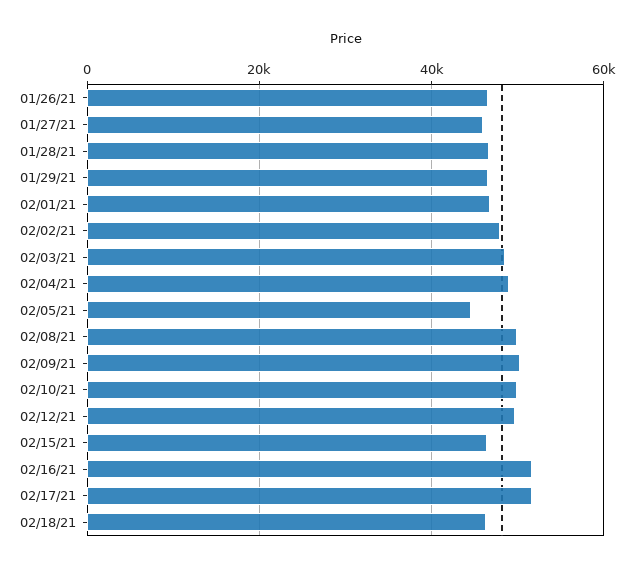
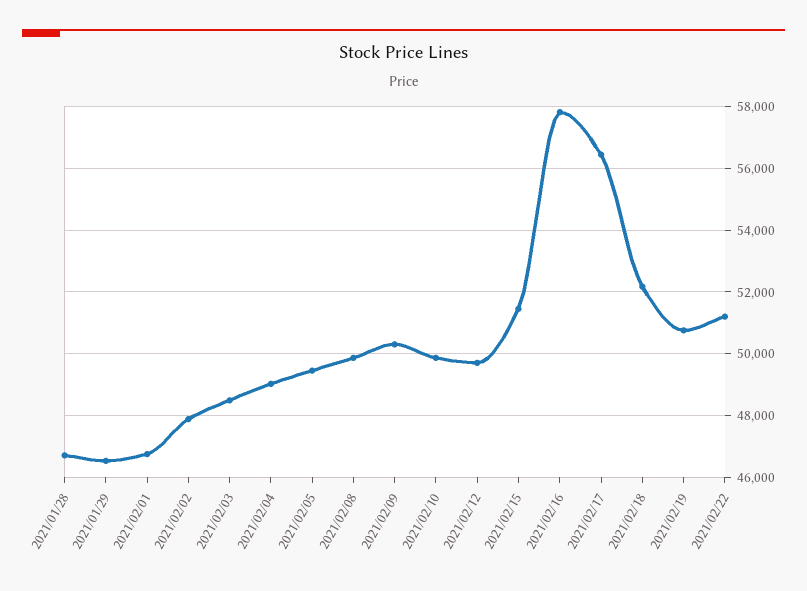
01/26/21: 46000 -> none
01/27/21: 46000 -> none
02/05/21: 44000 -> 49400
02/15/21: 46000 -> 51400
02/16/21: 52000 -> 57800
02/17/21: 52000 -> 56400
02/18/21: 46000 -> 52200
2021/02/19: none -> 50800
2021/02/22: none -> 51200

